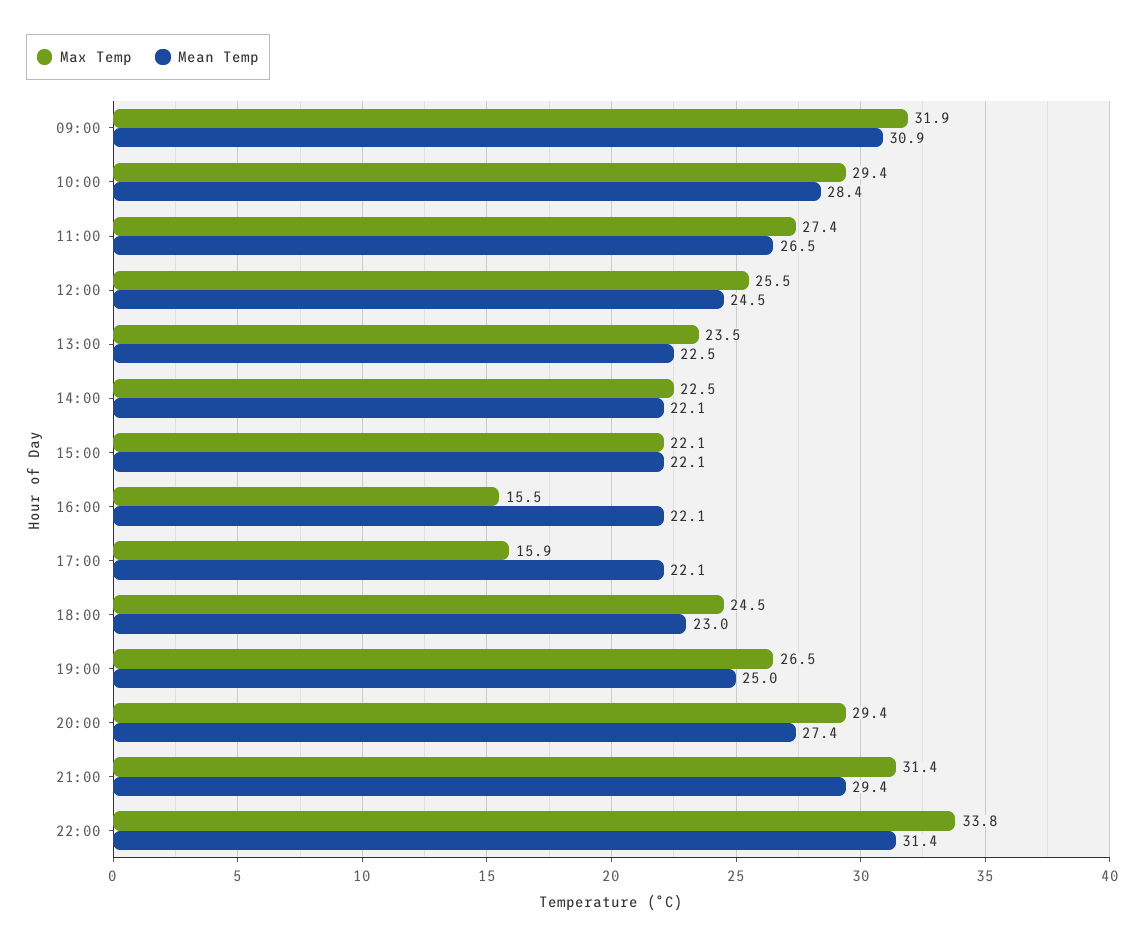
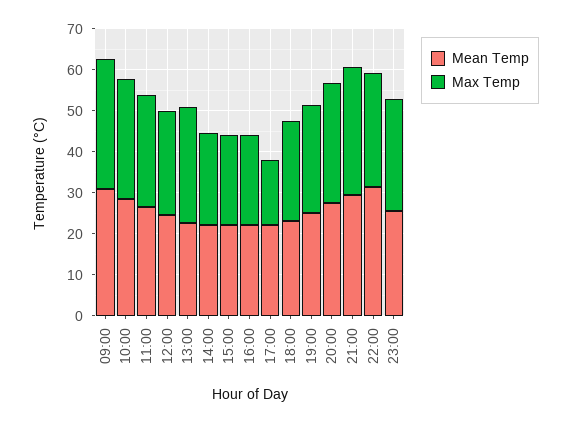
Max Temp, 13:00: 23.5 -> 28
Max Temp, 16:00: 15.5 -> 22
Max Temp, 22:00: 33.8 -> 28
Mean Temp, 23:00: none -> 26
Max Temp, 23:00: none -> 28

